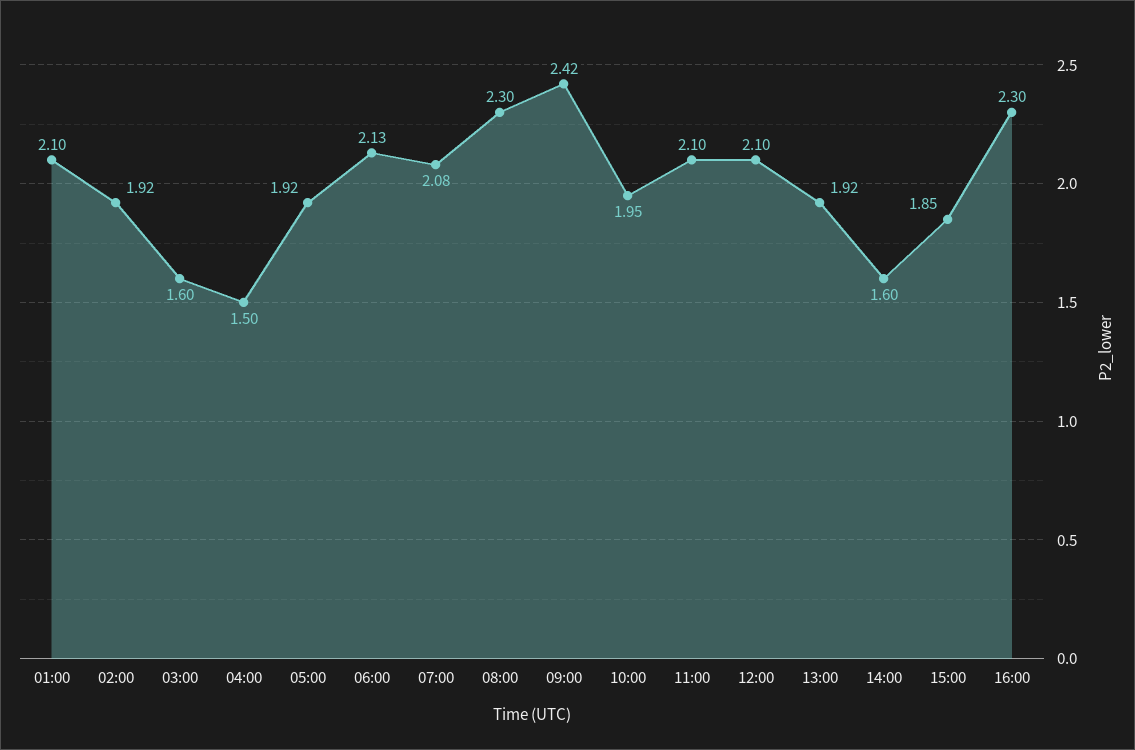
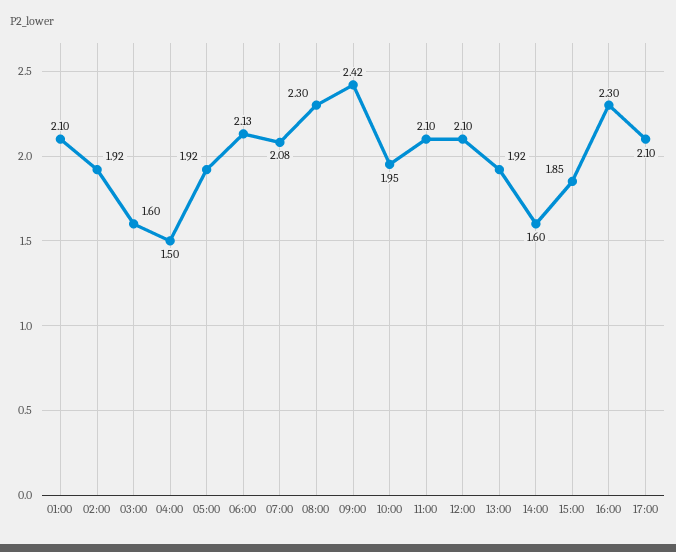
17:00: none -> 2.1

